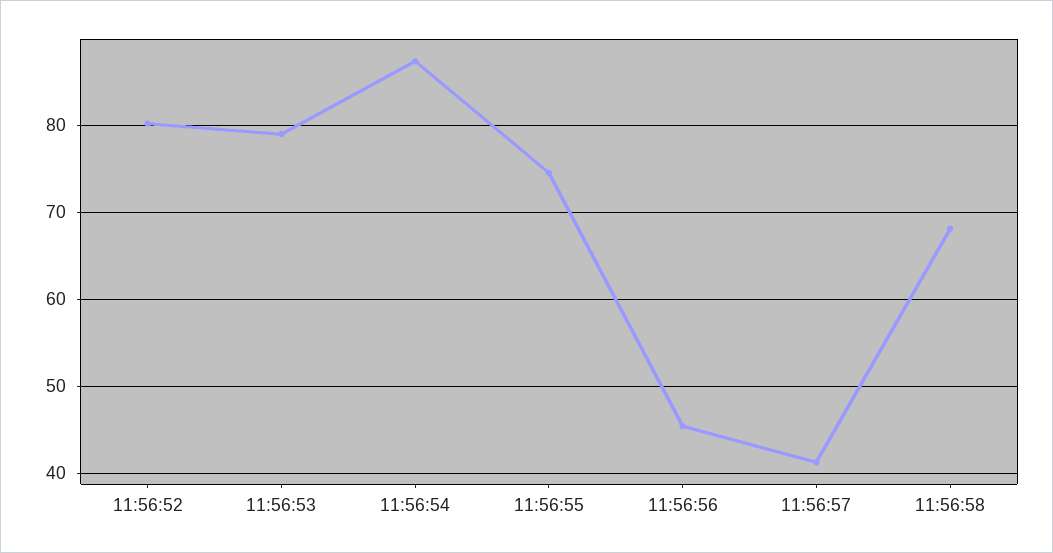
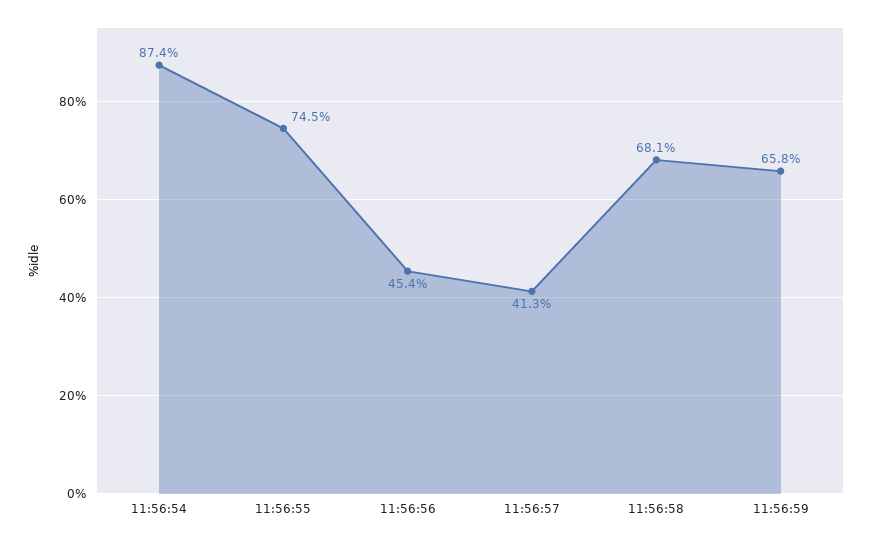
11:56:52: 80 -> none
11:56:53: 79 -> none
11:56:59: none -> 65.8

